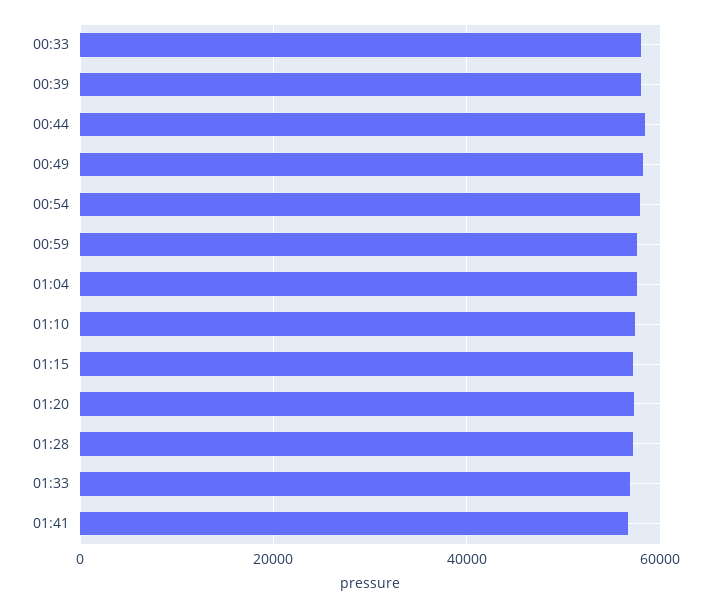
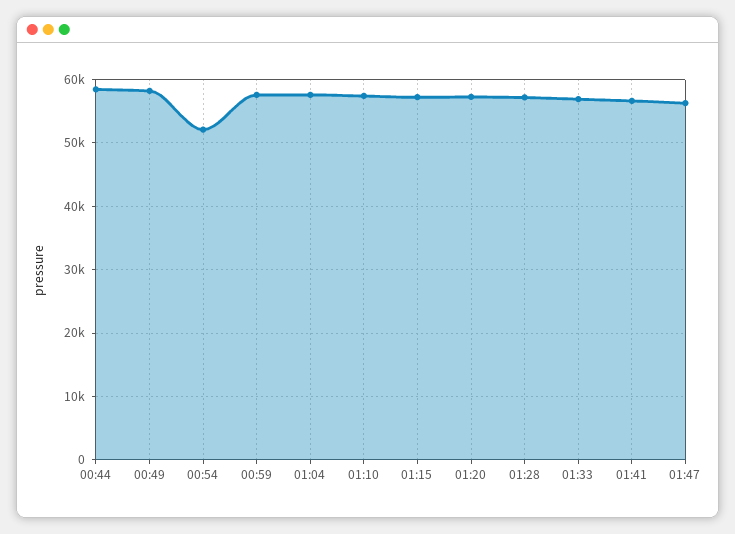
00:33: 58000 -> none
00:39: 58000 -> none
00:54: 58000 -> 52000
01:47: none -> 56000

